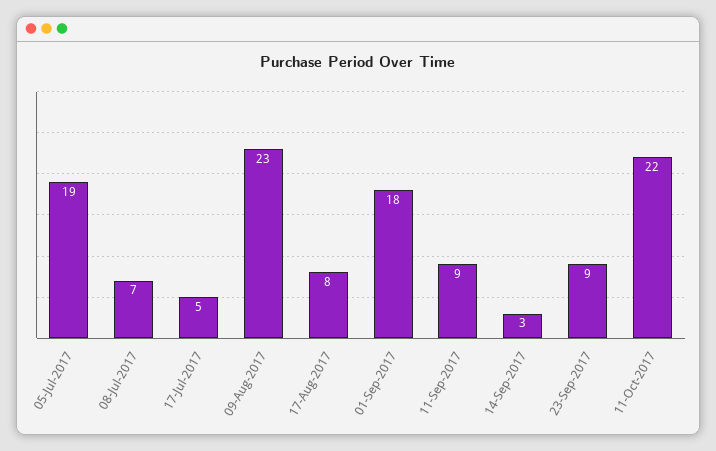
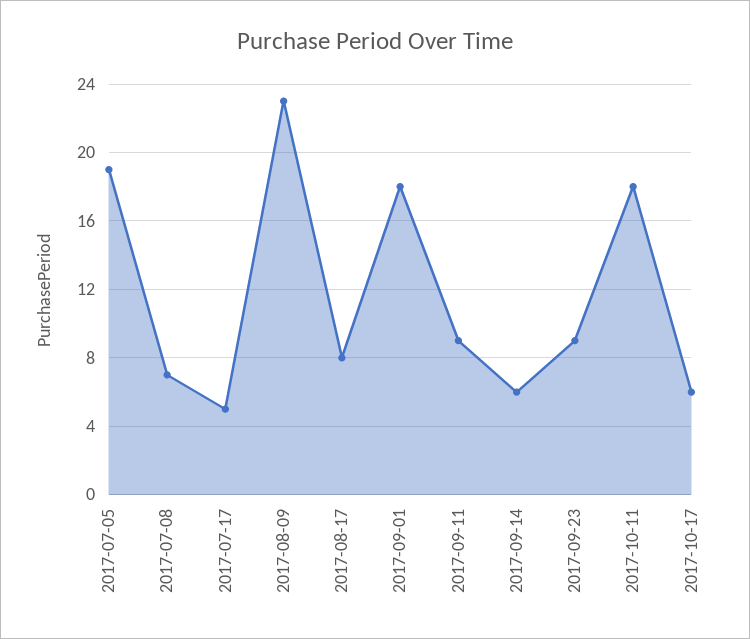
14-Sep-2017: 3 -> 6
11-Oct-2017: 22 -> 18
2017-10-17: none -> 6

